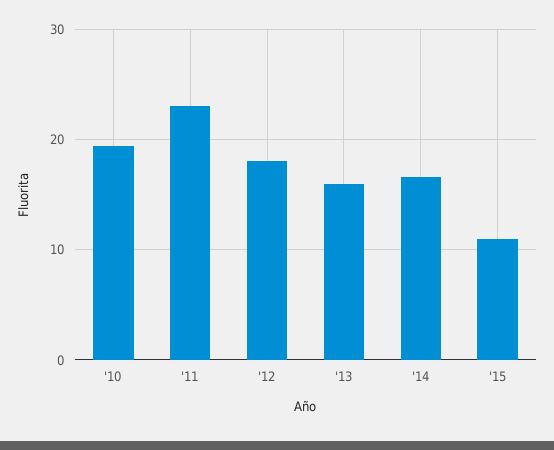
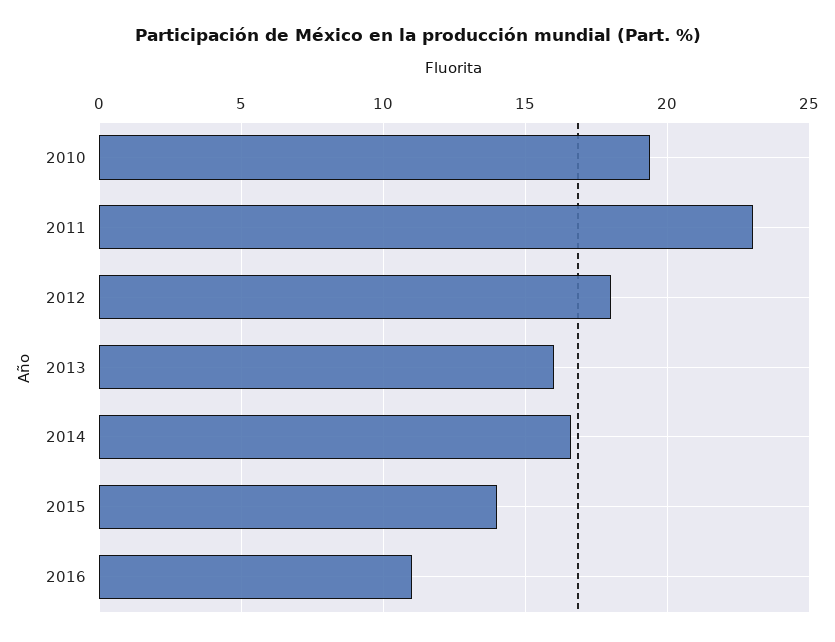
'15: 11 -> 14
2016: none -> 11

